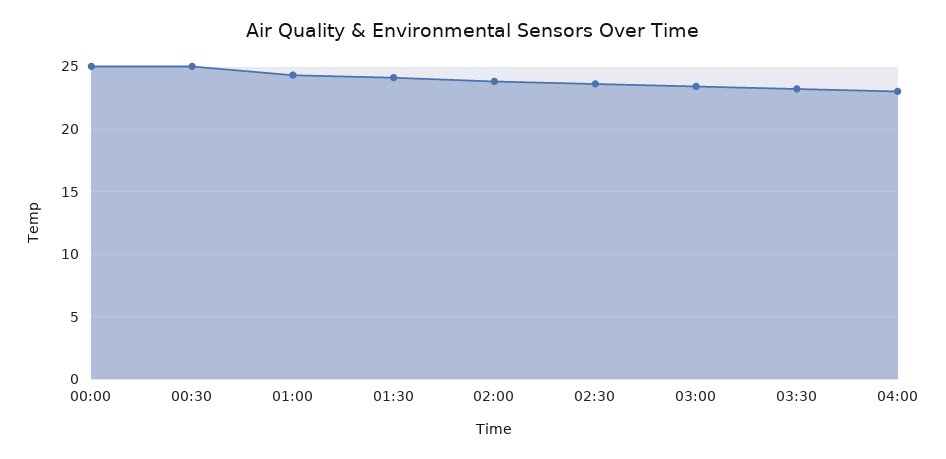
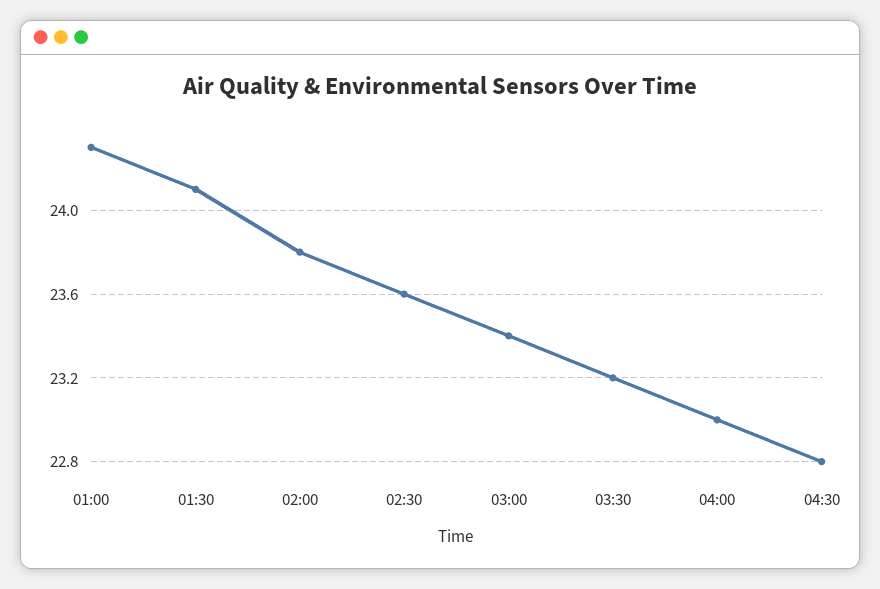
00:00: 25 -> none
00:30: 25 -> none
04:30: none -> 22.8

